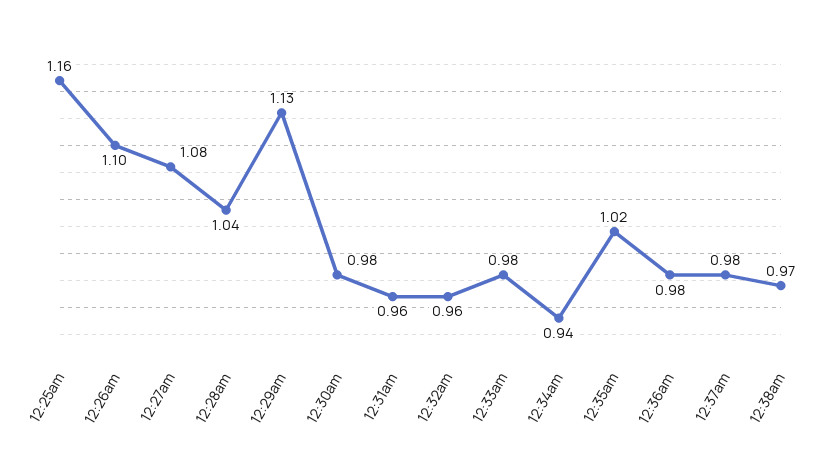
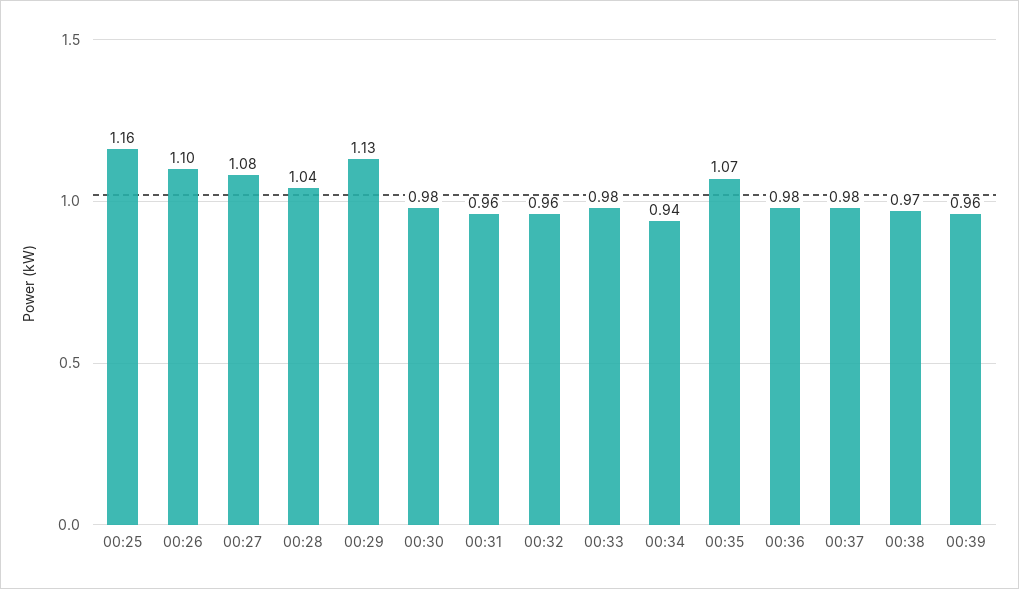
12:35am: 1.02 -> 1.07
00:39: none -> 0.96

